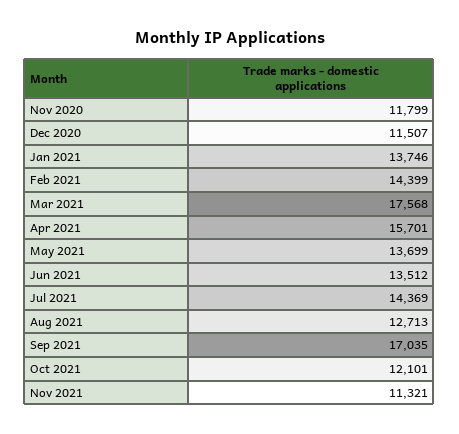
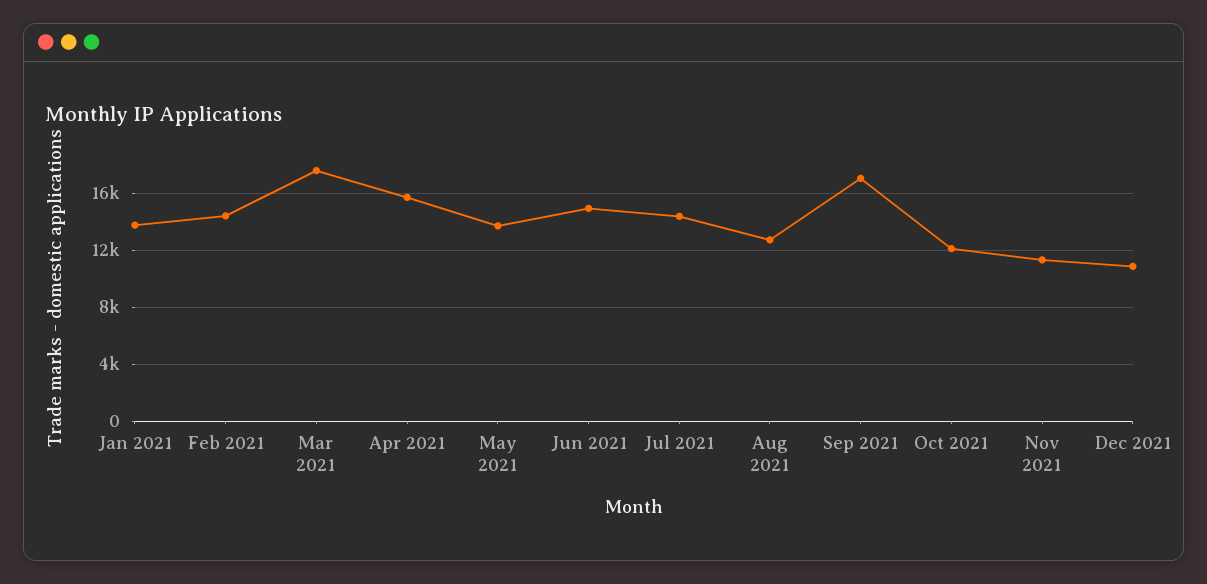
Nov 2020: 11799 -> none
Dec 2020: 11507 -> none
Jun 2021: 13512 -> 15000
Dec 2021: none -> 11000

